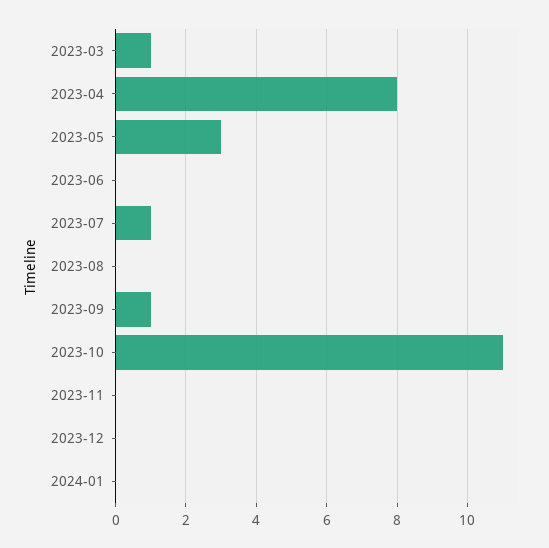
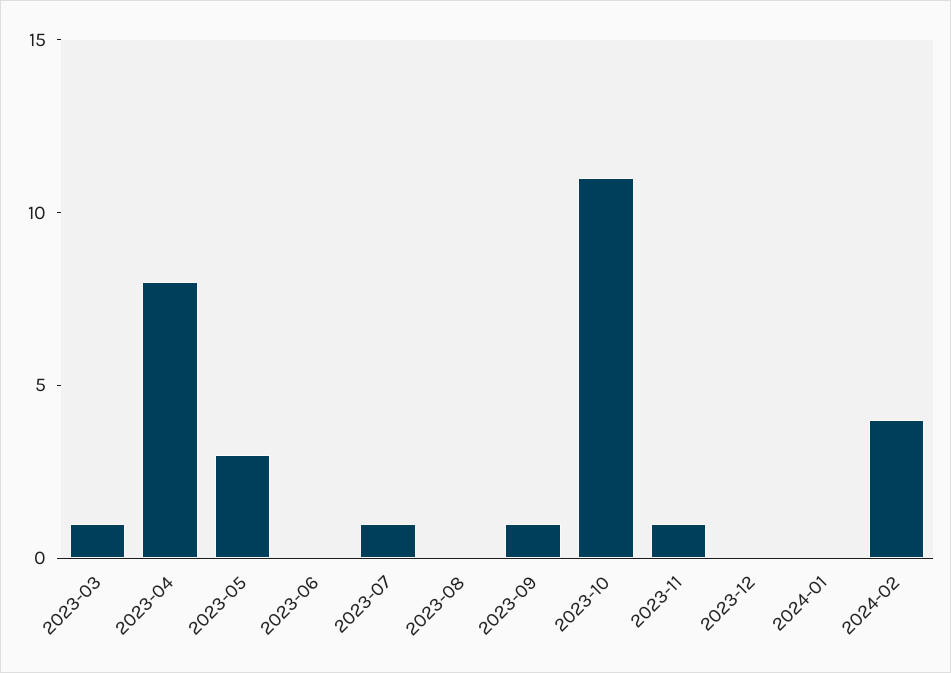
2023-11: 0 -> 1
2024-02: none -> 4

